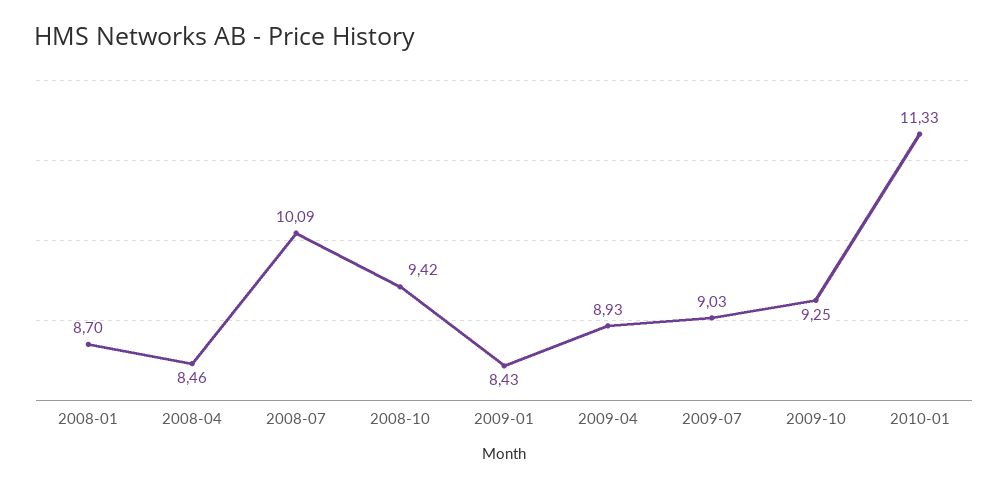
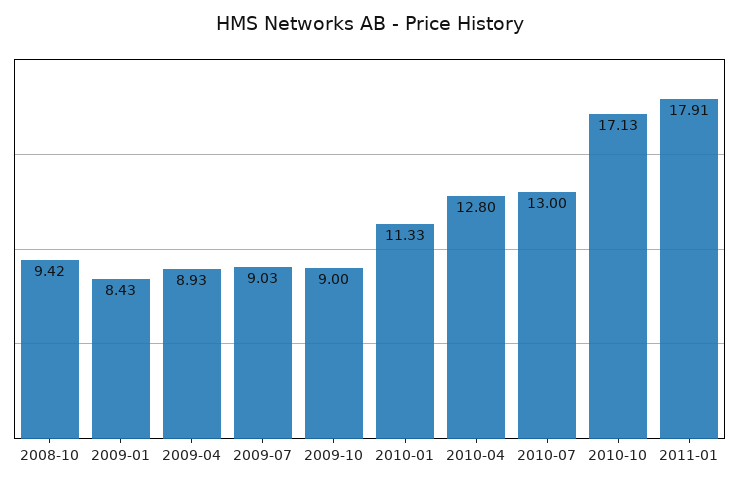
2008-01: 8.7 -> none
2008-04: 8.46 -> none
2008-07: 10.09 -> none
2009-10: 9.25 -> 9
2010-04: none -> 12.8
2010-07: none -> 13
2010-10: none -> 17.13
2011-01: none -> 17.91

